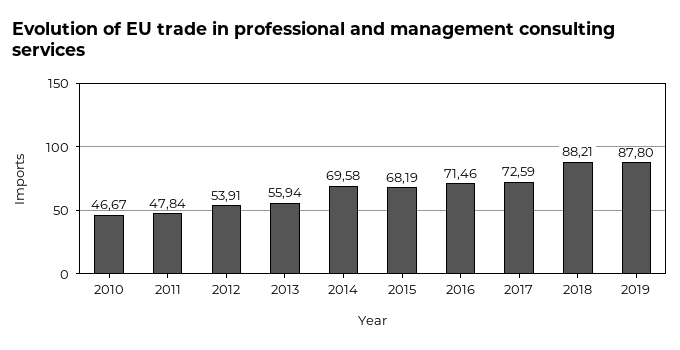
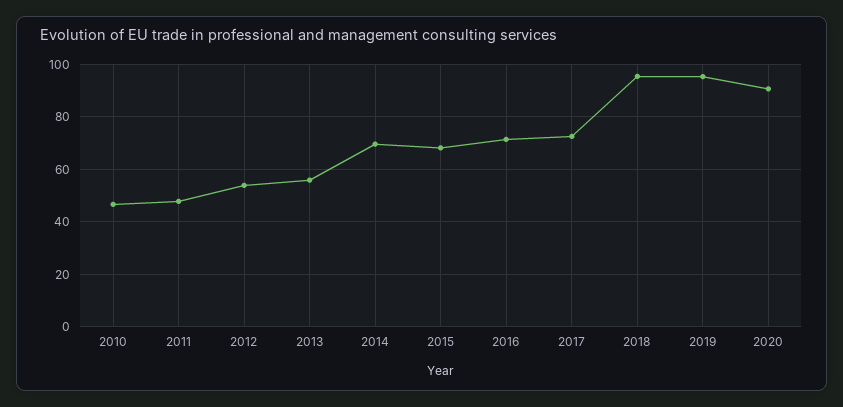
2018: 88.21 -> 95
2019: 87.8 -> 95
2020: none -> 90

